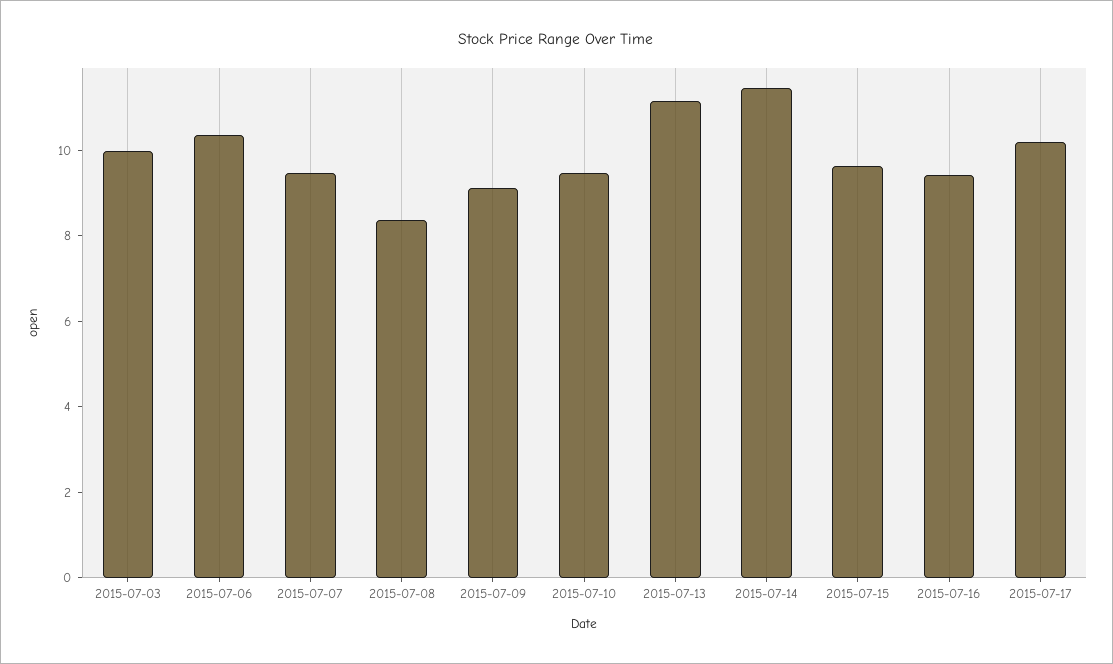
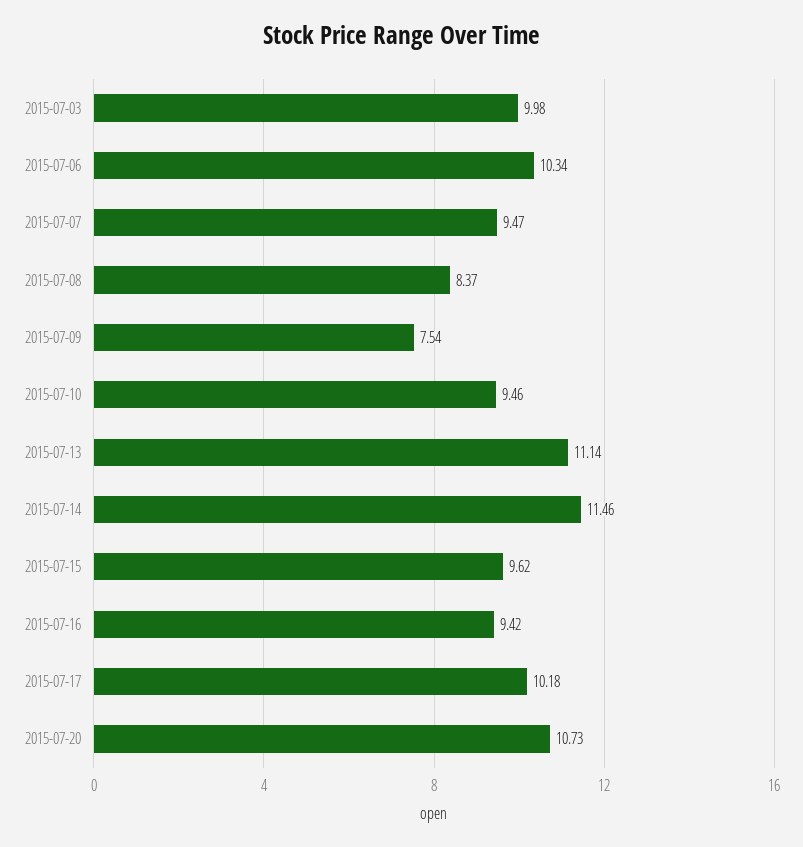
2015-07-09: 9 -> 7.54
2015-07-20: none -> 10.73

